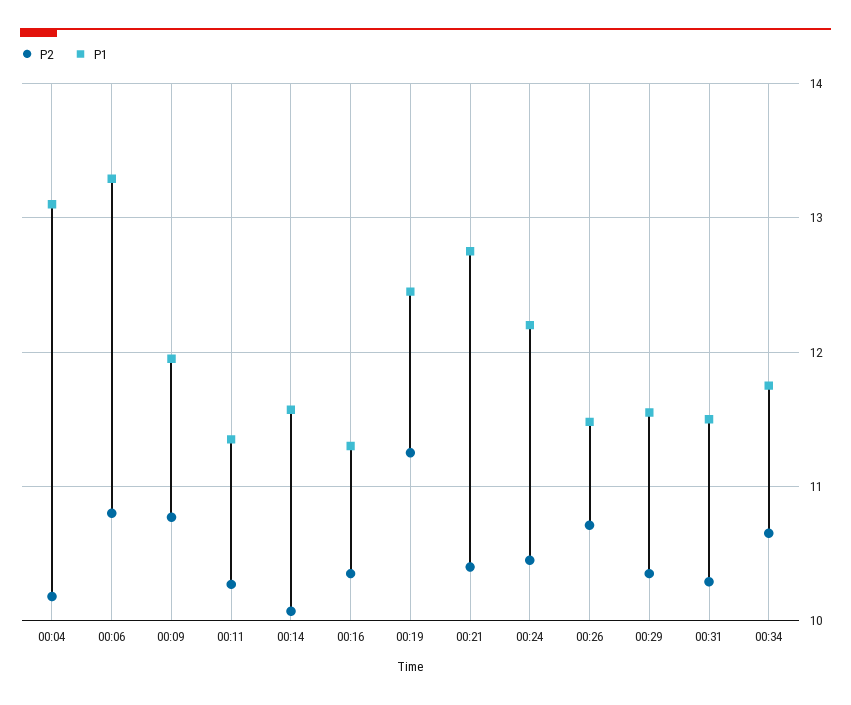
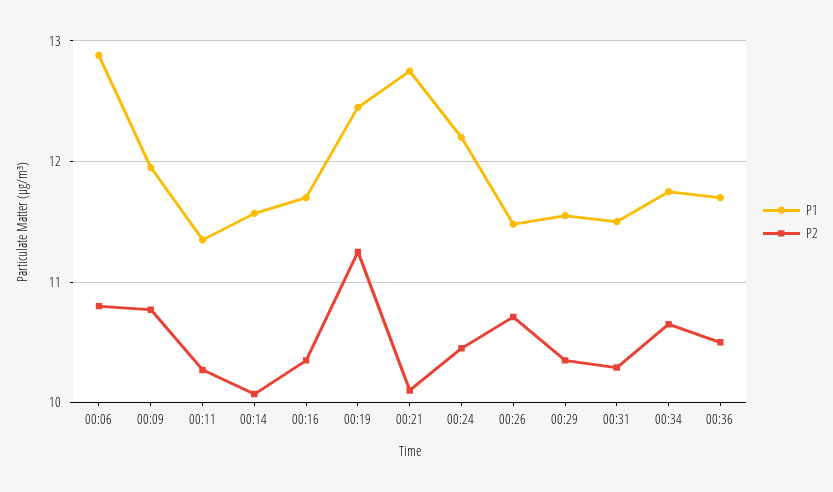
P2, 00:04: 10.2 -> none
P1, 00:04: 13.1 -> none
P1, 00:06: 13.3 -> 12.9
P1, 00:16: 11.3 -> 11.7
P2, 00:21: 10.4 -> 10.1
P1, 00:36: none -> 11.7
P2, 00:36: none -> 10.5

